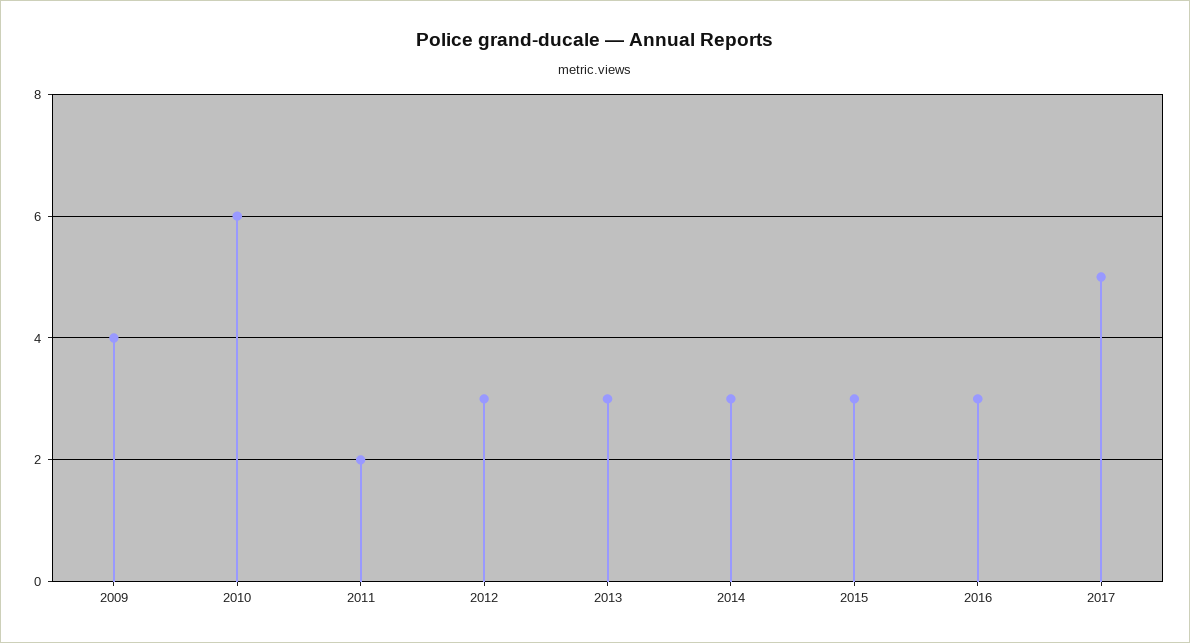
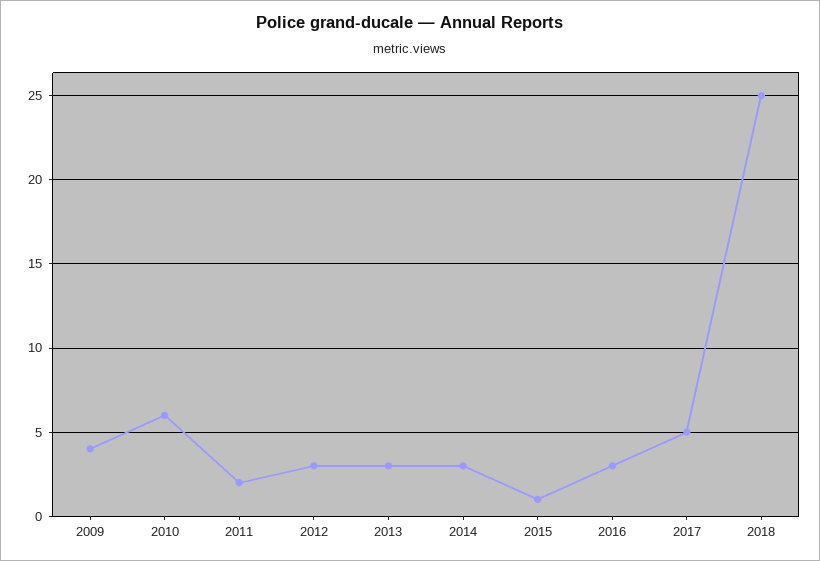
2015: 3 -> 1
2018: none -> 25

